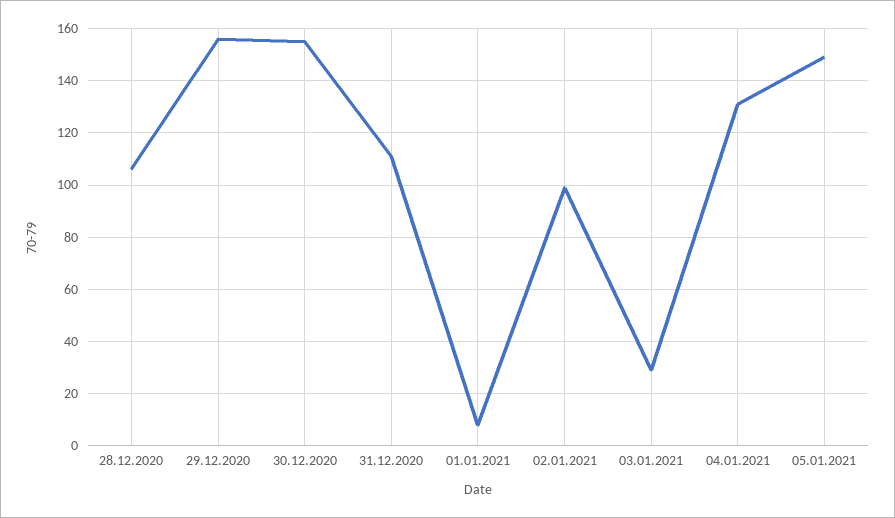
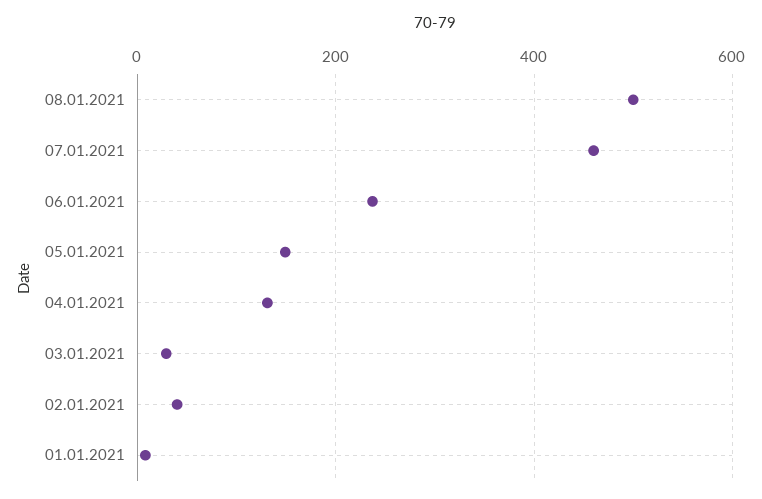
28.12.2020: 105 -> none
29.12.2020: 155 -> none
30.12.2020: 155 -> none
31.12.2020: 110 -> none
02.01.2021: 100 -> 40
08.01.2021: none -> 500
07.01.2021: none -> 460
06.01.2021: none -> 240

